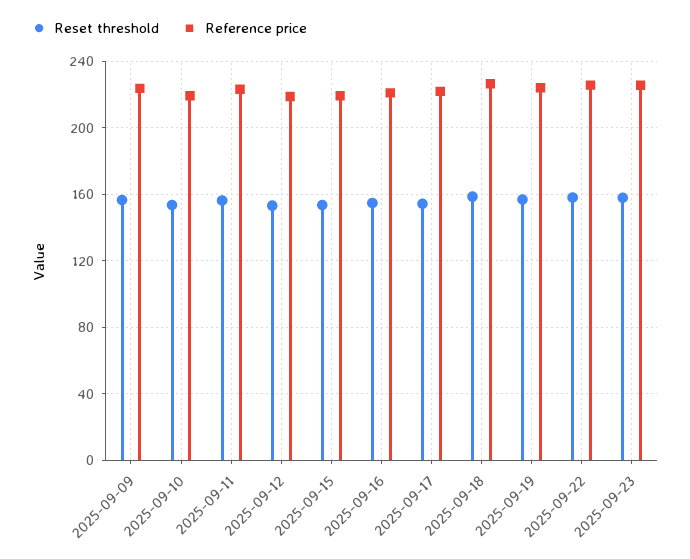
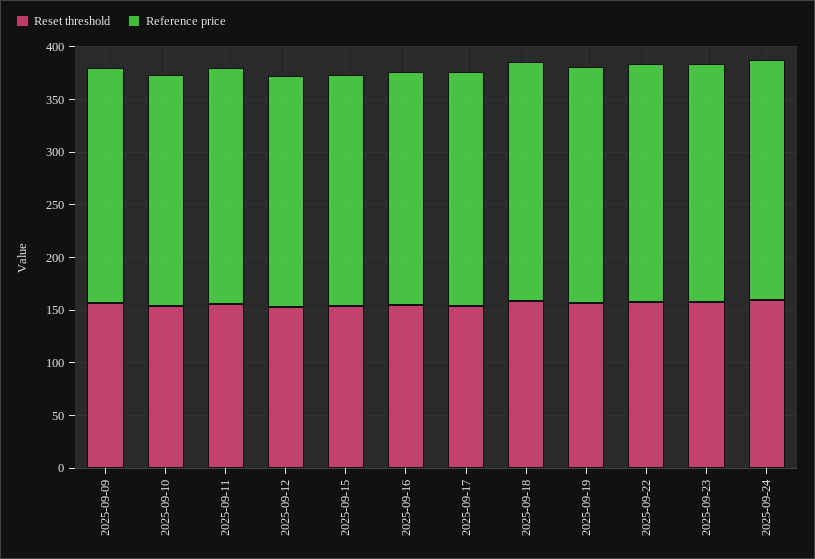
Reset threshold, 2025-09-24: none -> 160
Reference price, 2025-09-24: none -> 230

